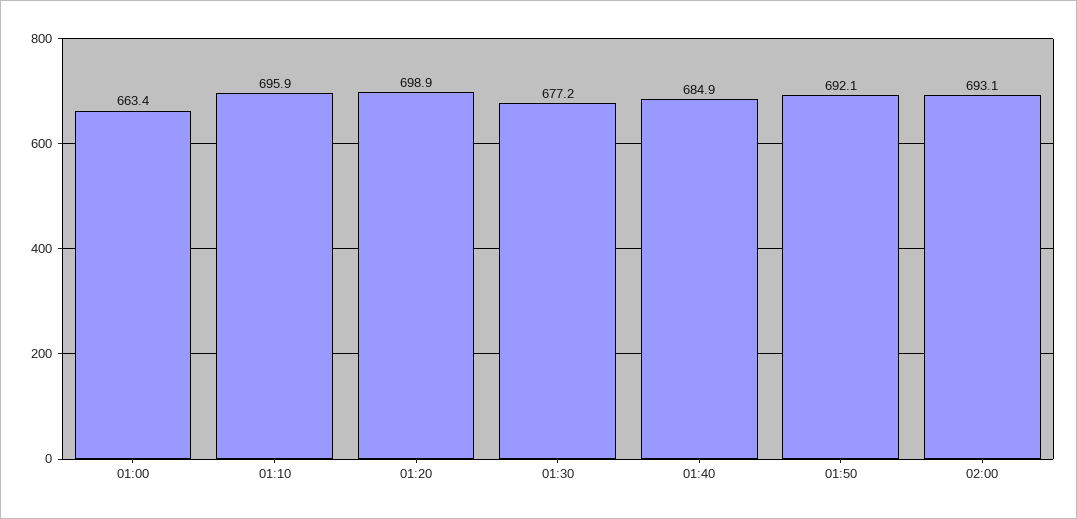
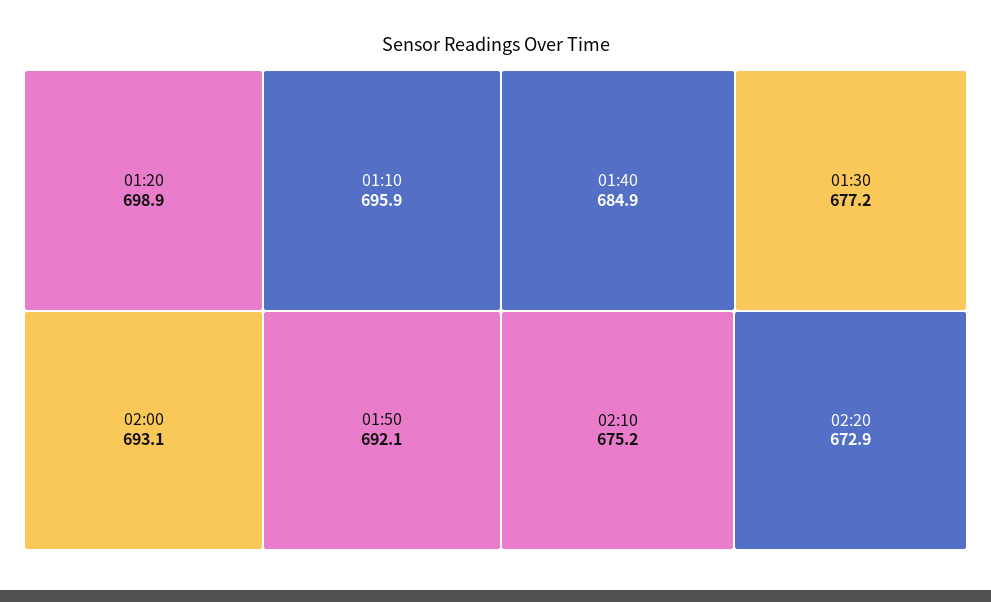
01:00: 663.4 -> none
02:10: none -> 675.2
02:20: none -> 672.9

